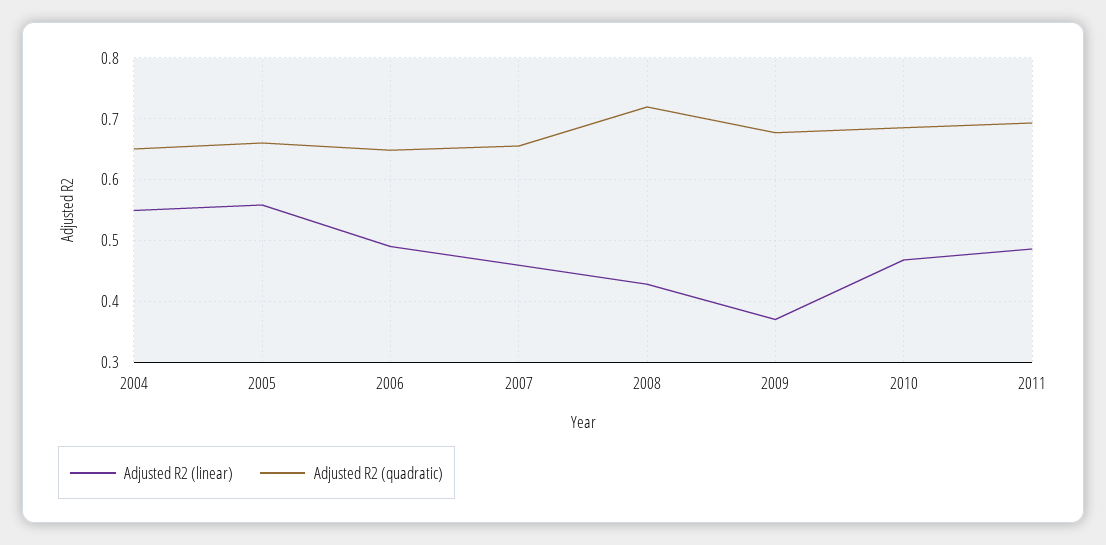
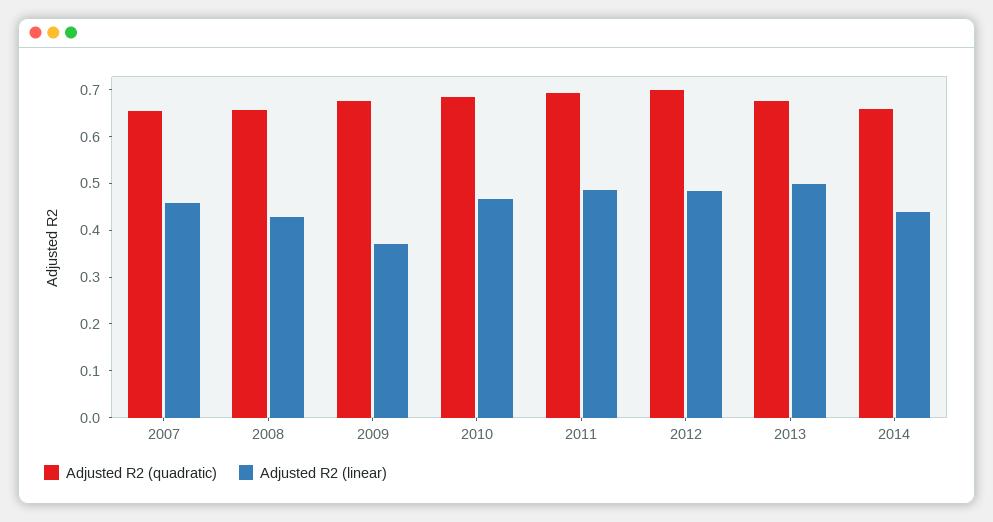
Adjusted R2 (linear), 2004: 0.55 -> none
Adjusted R2 (quadratic), 2004: 0.65 -> none
Adjusted R2 (linear), 2005: 0.56 -> none
Adjusted R2 (quadratic), 2005: 0.66 -> none
Adjusted R2 (linear), 2006: 0.49 -> none
Adjusted R2 (quadratic), 2006: 0.65 -> none
Adjusted R2 (quadratic), 2008: 0.72 -> 0.66
Adjusted R2 (quadratic), 2012: none -> 0.7
Adjusted R2 (linear), 2012: none -> 0.48
Adjusted R2 (quadratic), 2013: none -> 0.68
Adjusted R2 (linear), 2013: none -> 0.5
Adjusted R2 (quadratic), 2014: none -> 0.66
Adjusted R2 (linear), 2014: none -> 0.44

